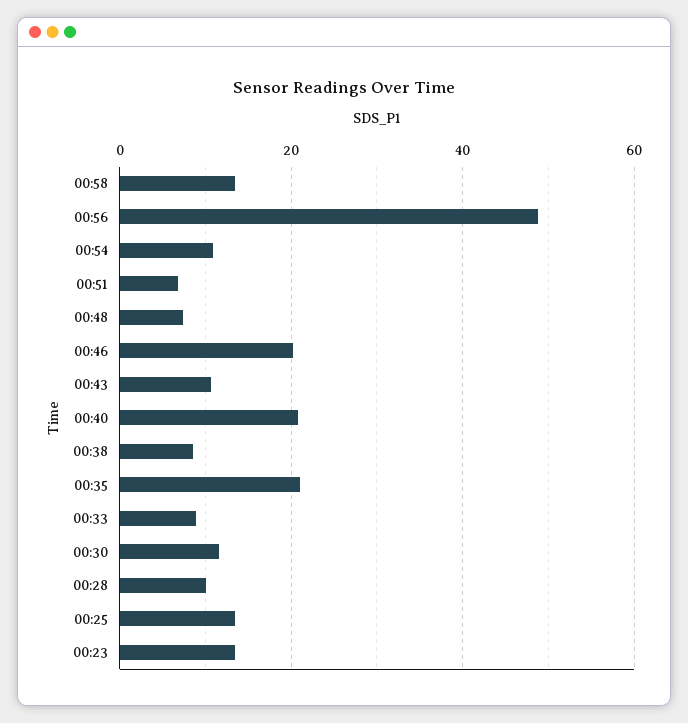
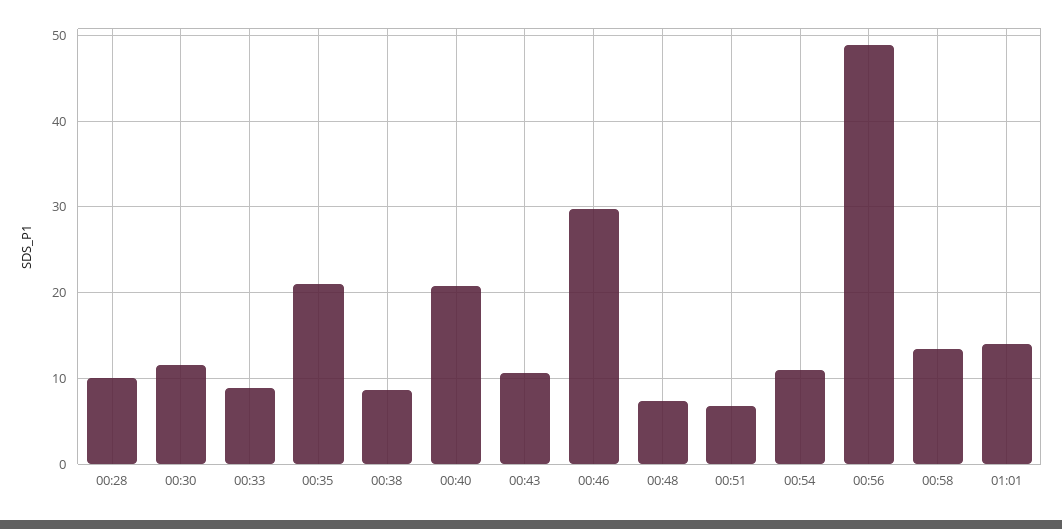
00:46: 20 -> 30
00:25: 14 -> none
00:23: 14 -> none
01:01: none -> 14

